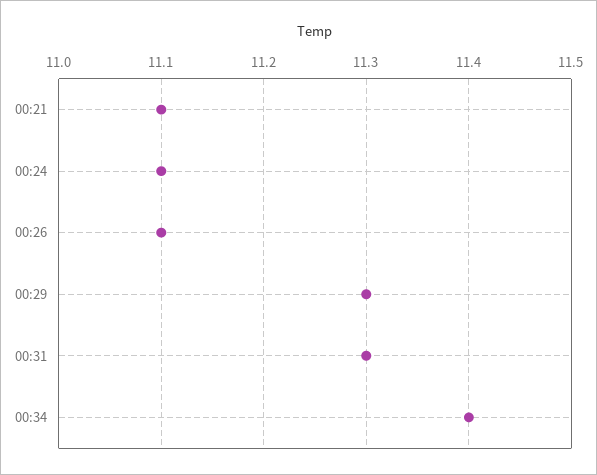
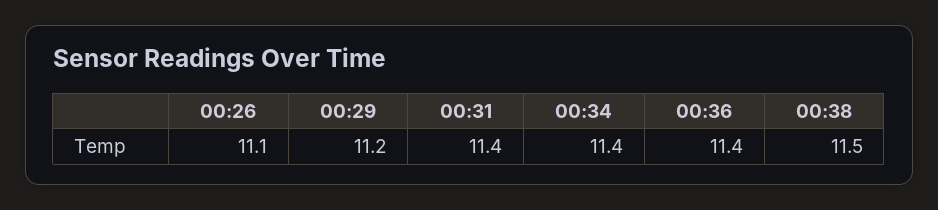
00:21: 11.1 -> none
00:24: 11.1 -> none
00:29: 11.3 -> 11.2
00:31: 11.3 -> 11.4
00:36: none -> 11.4
00:38: none -> 11.5

